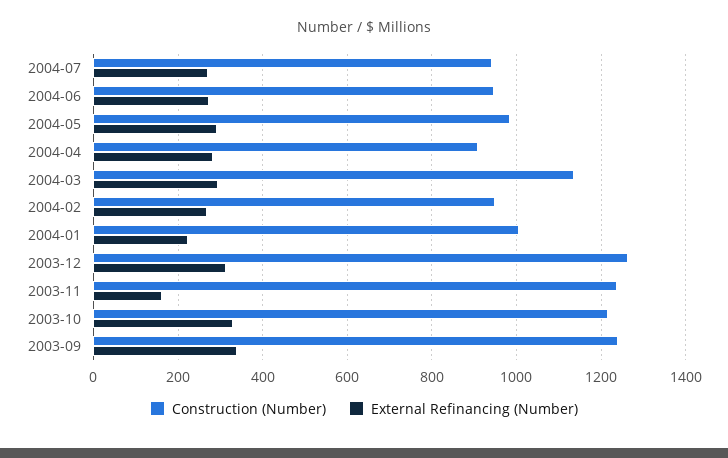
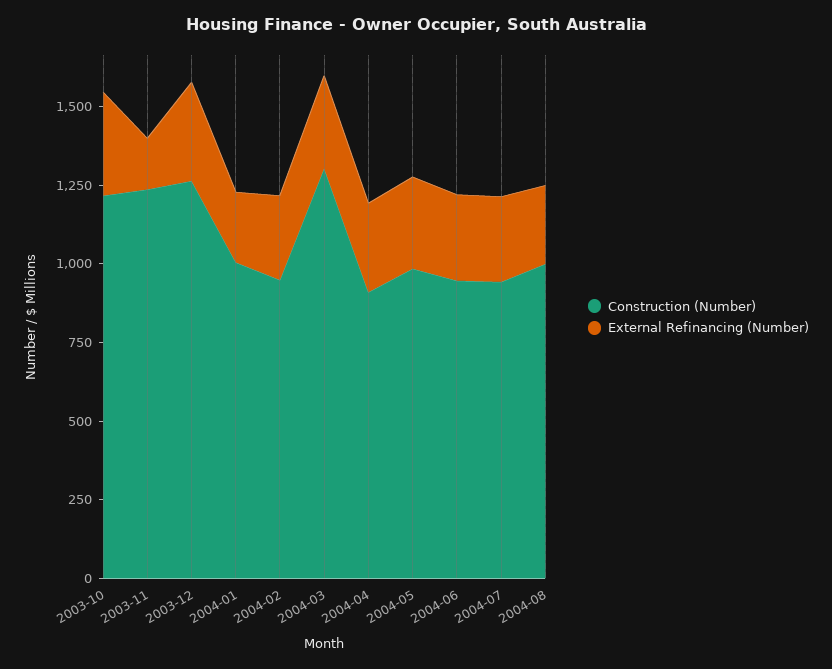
Construction (Number), 2004-03: 1140 -> 1300
Construction (Number), 2003-09: 1240 -> none
External Refinancing (Number), 2003-09: 340 -> none
Construction (Number), 2004-08: none -> 1000
External Refinancing (Number), 2004-08: none -> 250

